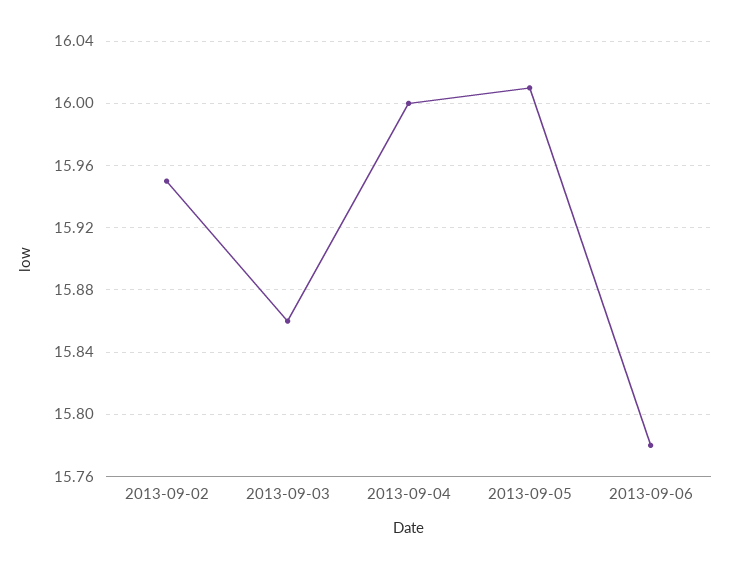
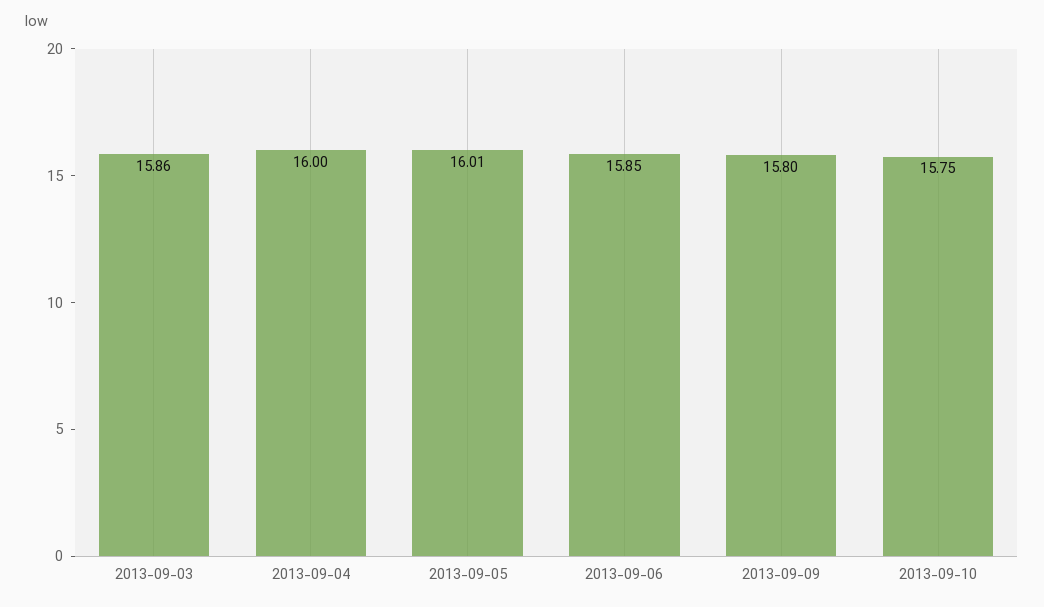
2013-09-02: 15.95 -> none
2013-09-06: 15.78 -> 15.85
2013-09-09: none -> 15.8
2013-09-10: none -> 15.75

